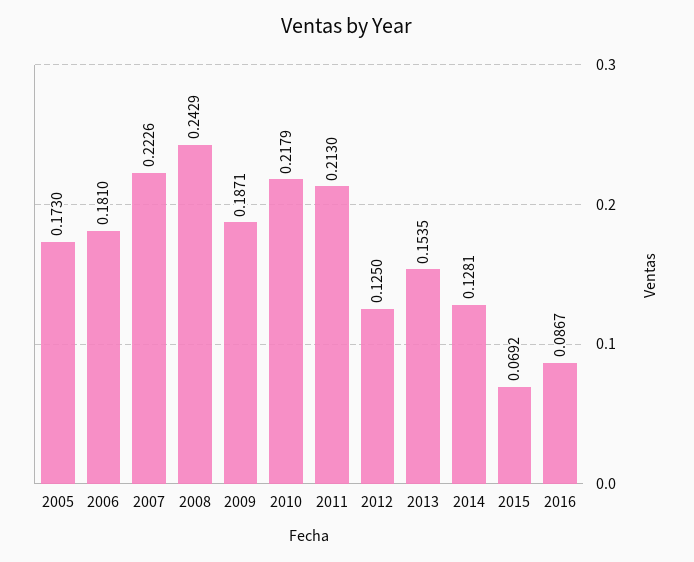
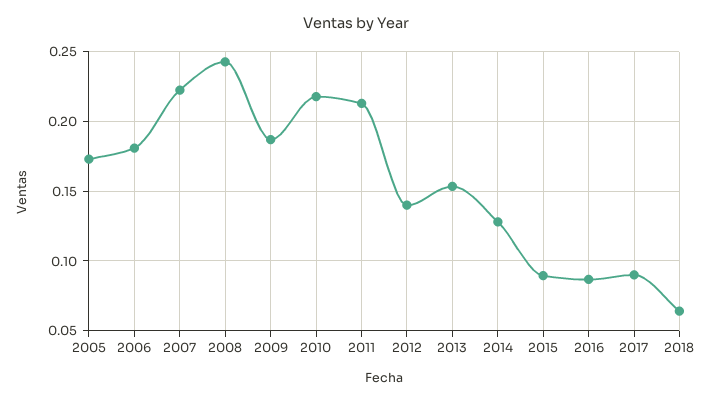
2012: 0.125 -> 0.14
2015: 0.0692 -> 0.09
2017: none -> 0.09
2018: none -> 0.065

